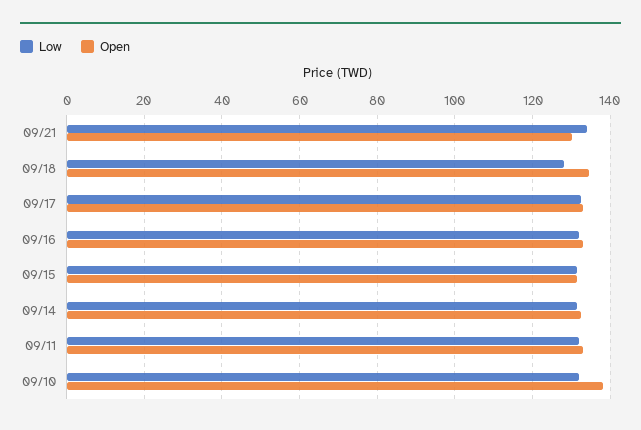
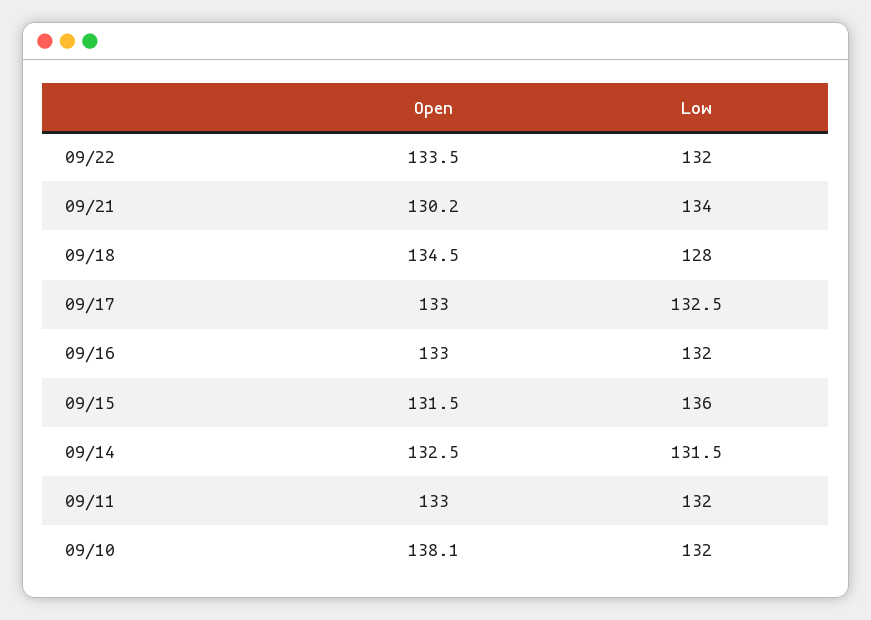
Low, 09/15: 132 -> 136
Open, 09/22: none -> 133.5
Low, 09/22: none -> 132

